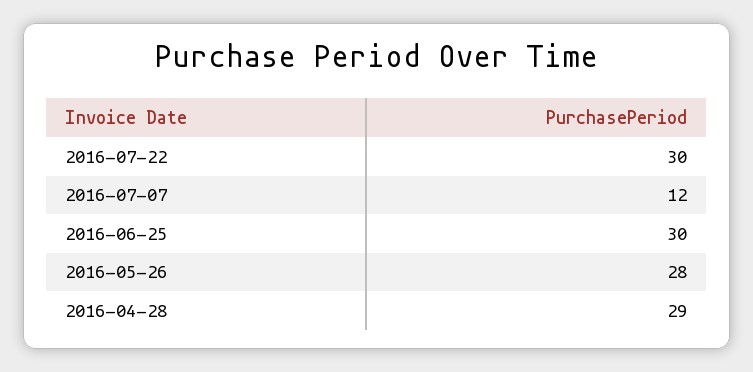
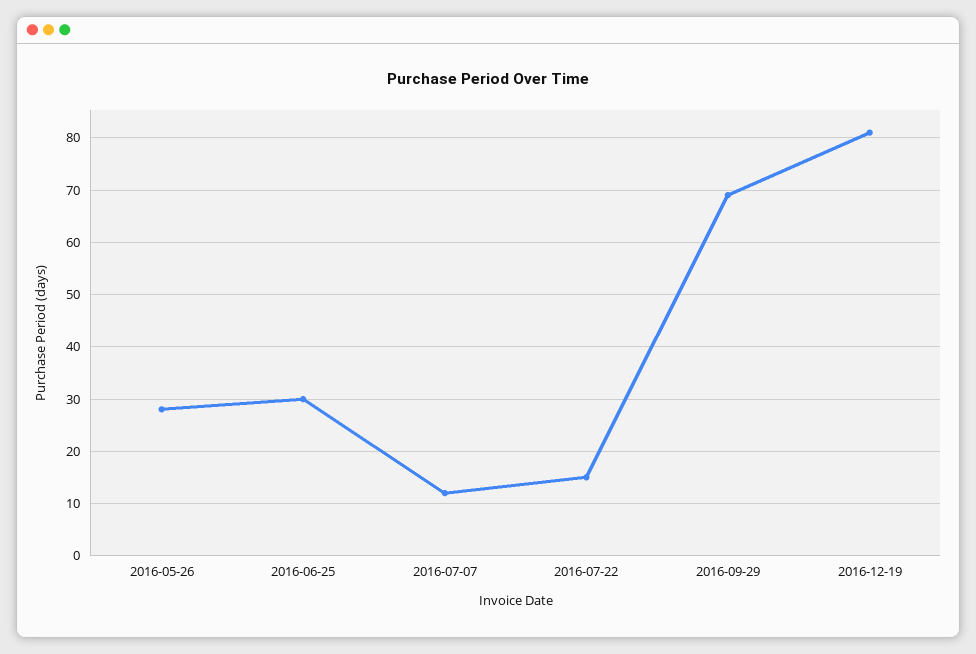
2016-07-22: 30 -> 15
2016-04-28: 29 -> none
2016-09-29: none -> 70
2016-12-19: none -> 80

